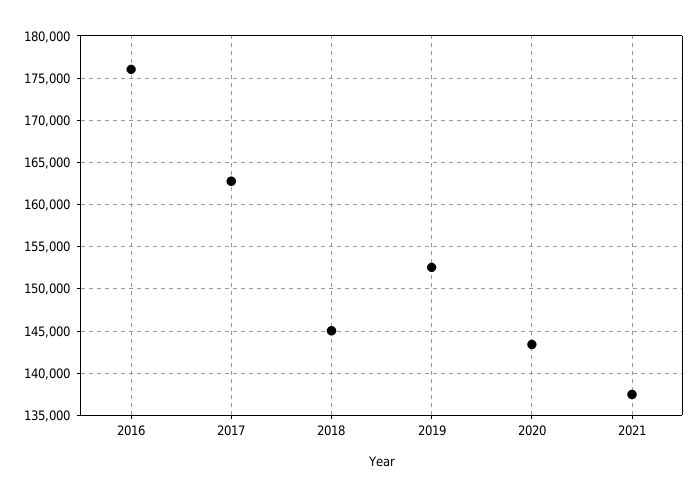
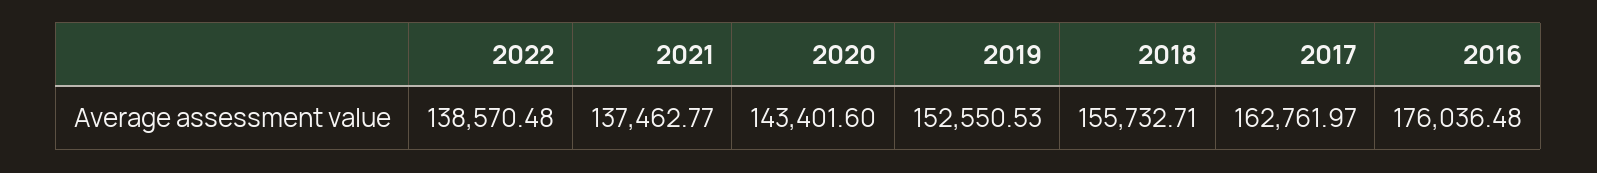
2018: 145000 -> 155732.71
2022: none -> 138570.48

